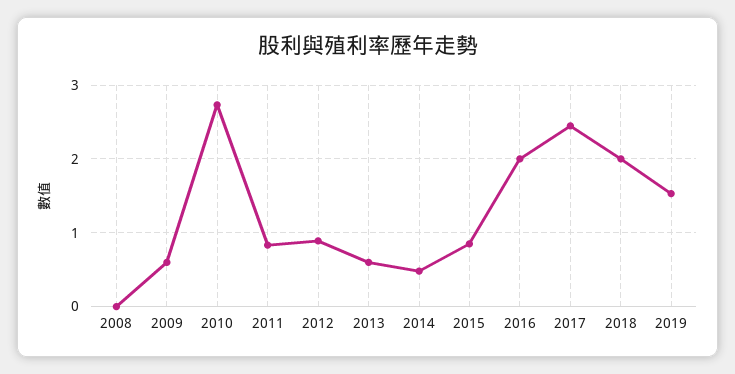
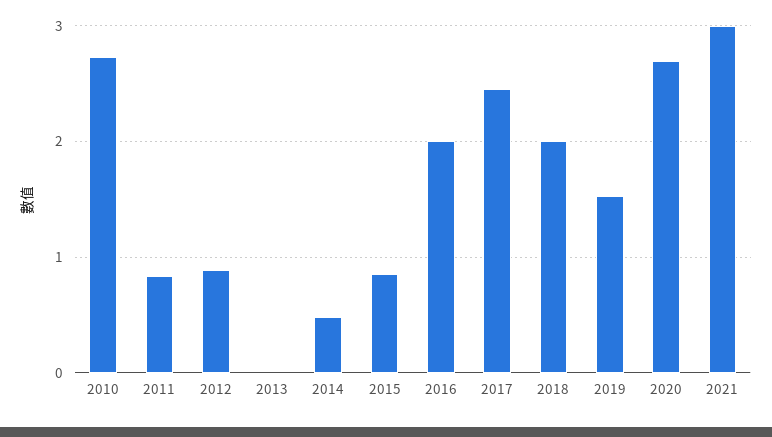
2008: 0 -> none
2009: 0.6 -> none
2013: 0.6 -> 0
2020: none -> 2.7
2021: none -> 3

